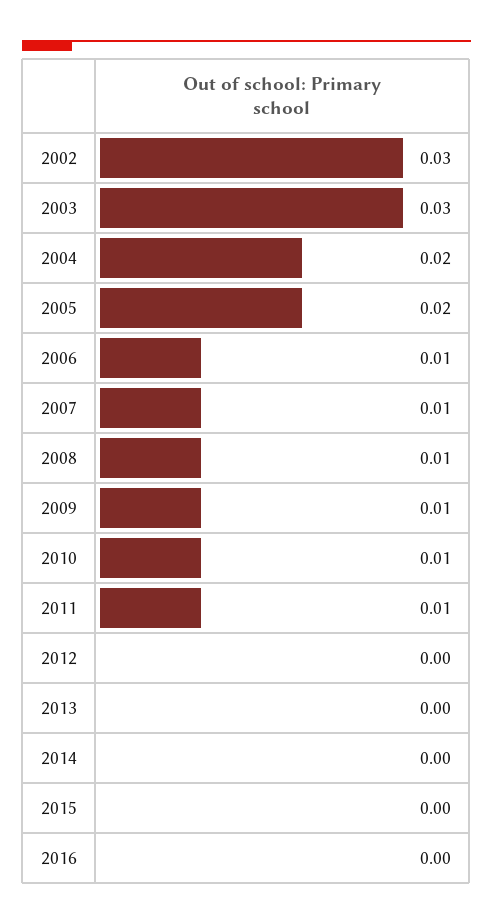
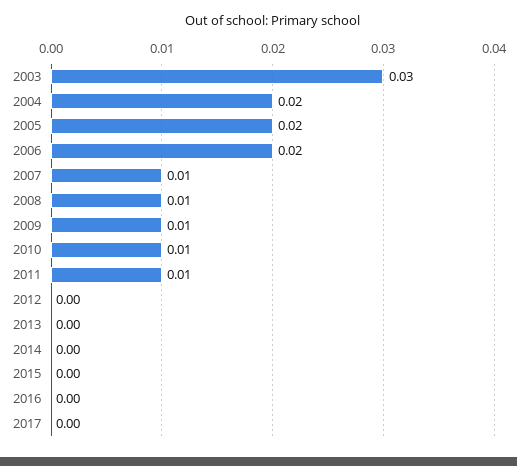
2002: 0.03 -> none
2006: 0.01 -> 0.02
2017: none -> 0

